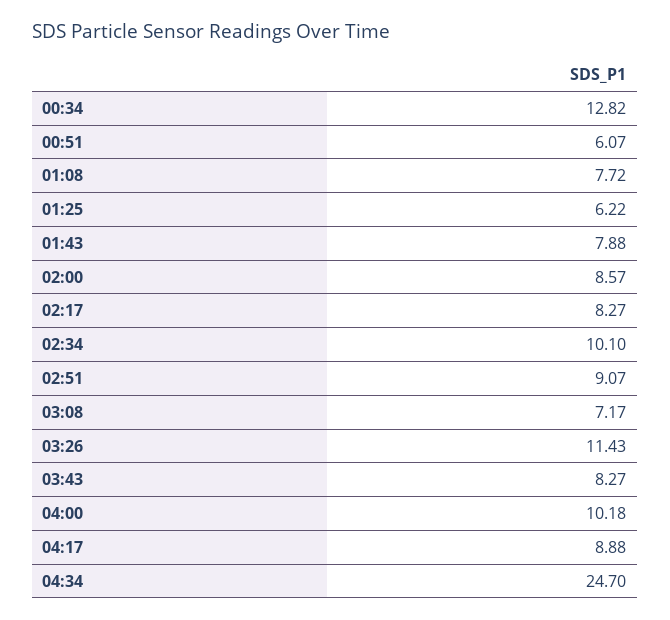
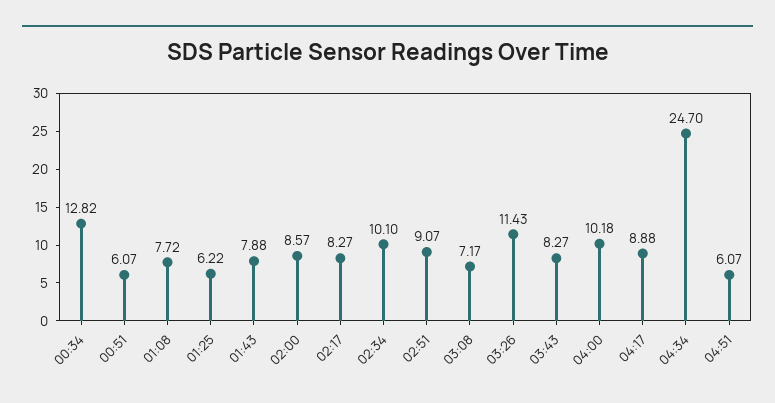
04:51: none -> 6.07

